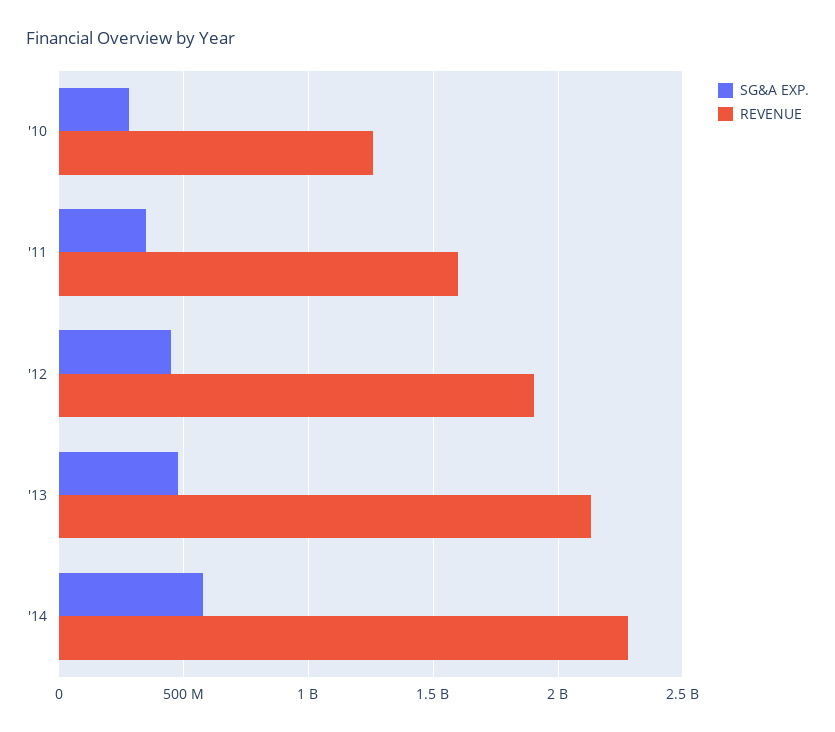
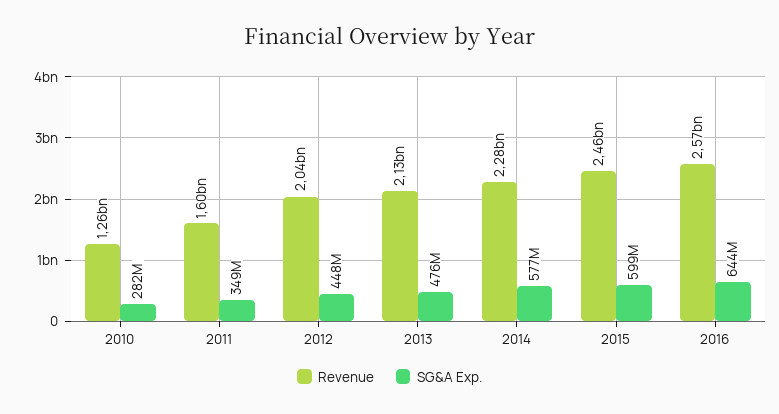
REVENUE, '12: 1900000000 -> 2040000000
REVENUE, 2015: none -> 2460000000
SG&A EXP., 2015: none -> 599000000
REVENUE, 2016: none -> 2570000000
SG&A EXP., 2016: none -> 644000000

